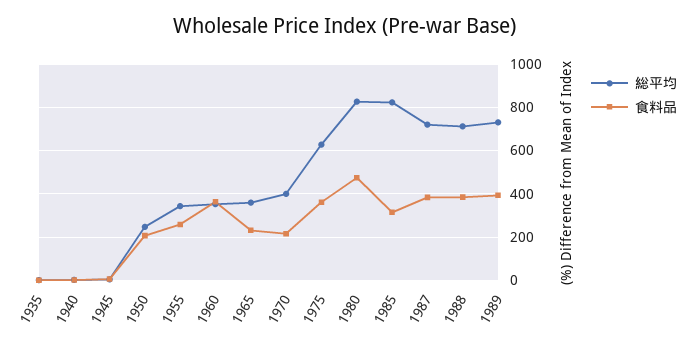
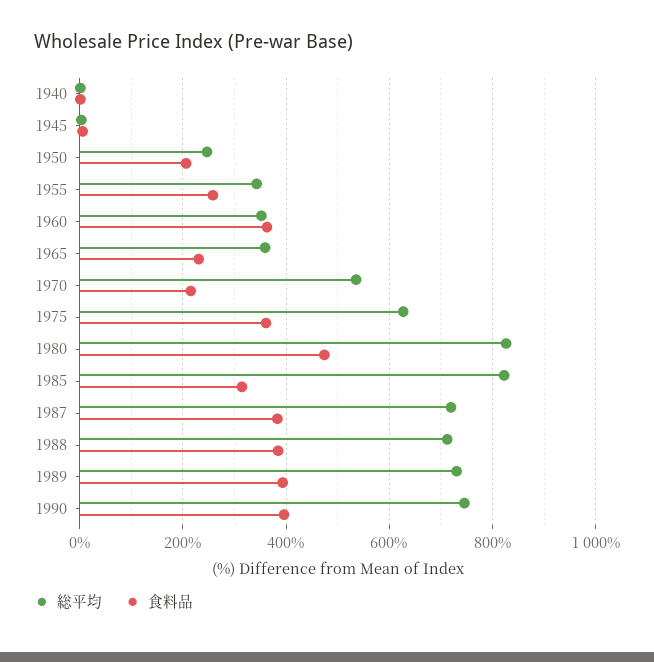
総平均, 1935: 0 -> none
食料品, 1935: 0 -> none
総平均, 1970: 400 -> 540
総平均, 1990: none -> 740
食料品, 1990: none -> 400

